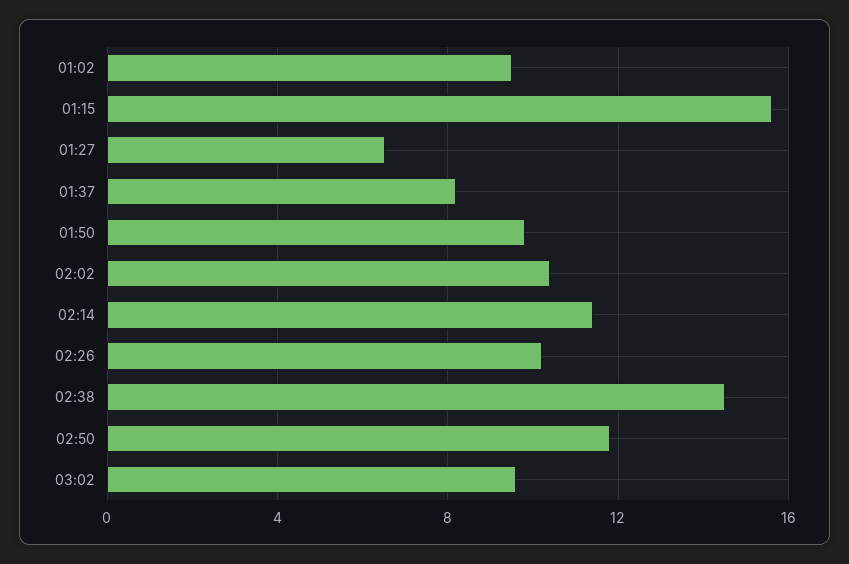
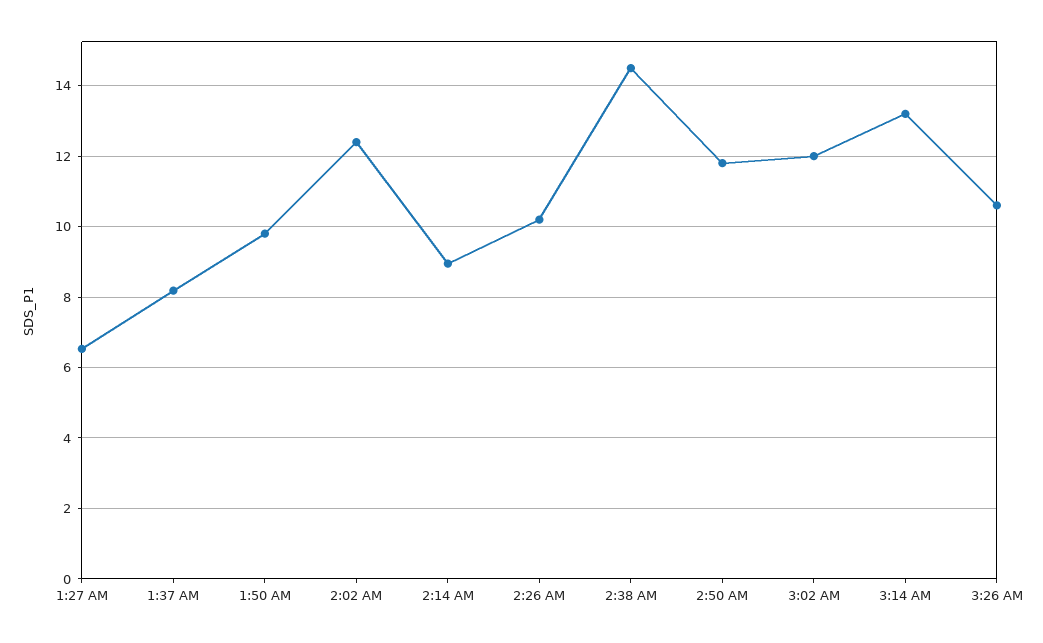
01:02: 9.5 -> none
01:15: 15.5 -> none
02:02: 10.5 -> 12.4
02:14: 11.5 -> 9
03:02: 9.5 -> 12
3:14 AM: none -> 13.2
3:26 AM: none -> 10.6

